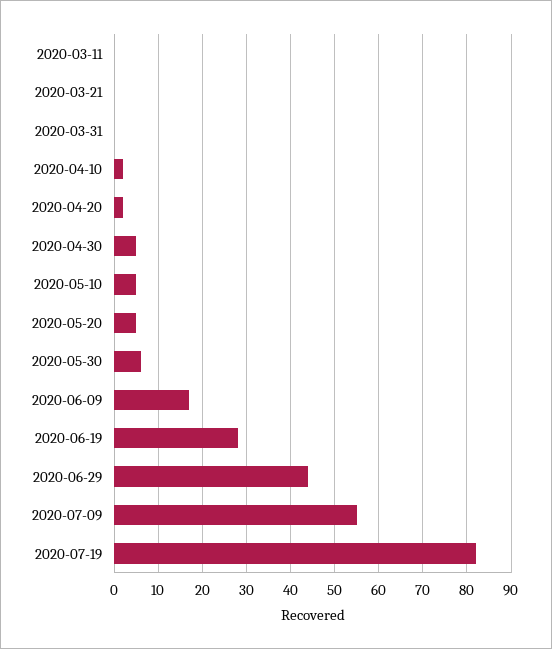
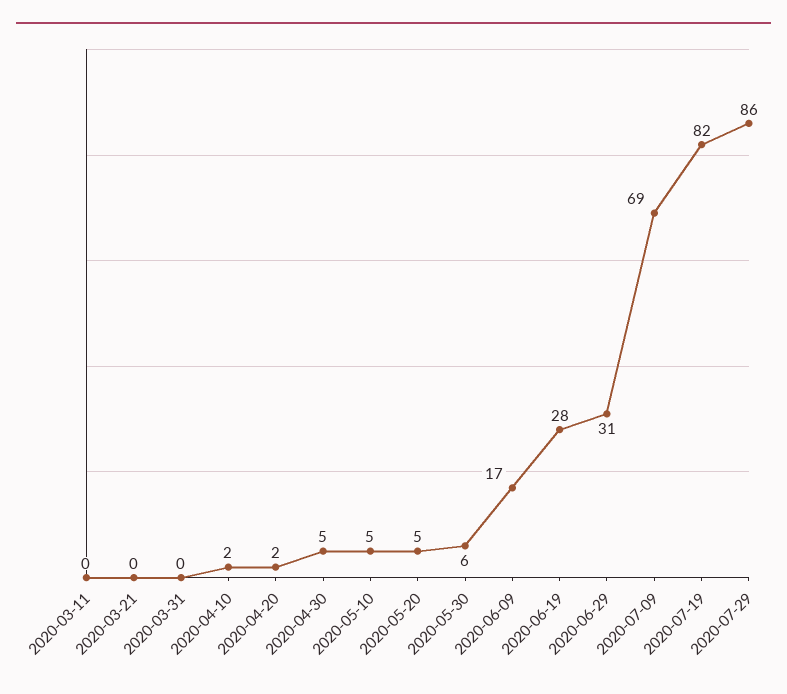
2020-06-29: 45 -> 31
2020-07-09: 55 -> 69
2020-07-29: none -> 86

